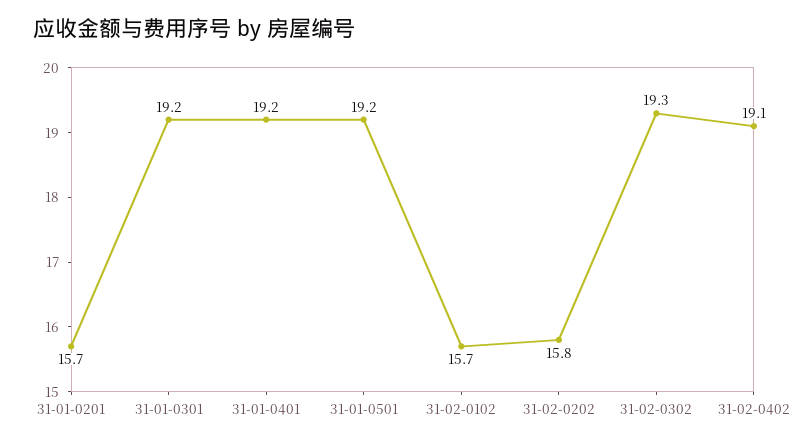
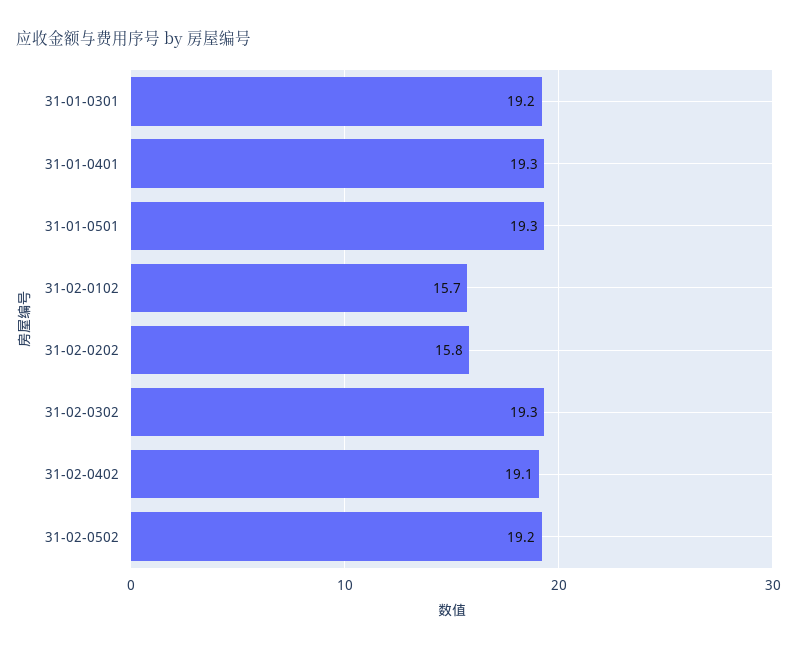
31-01-0201: 15.7 -> none
31-01-0401: 19.2 -> 19.3
31-01-0501: 19.2 -> 19.3
31-02-0502: none -> 19.2

